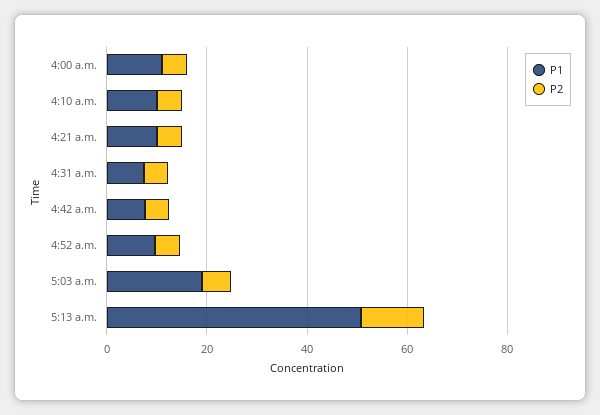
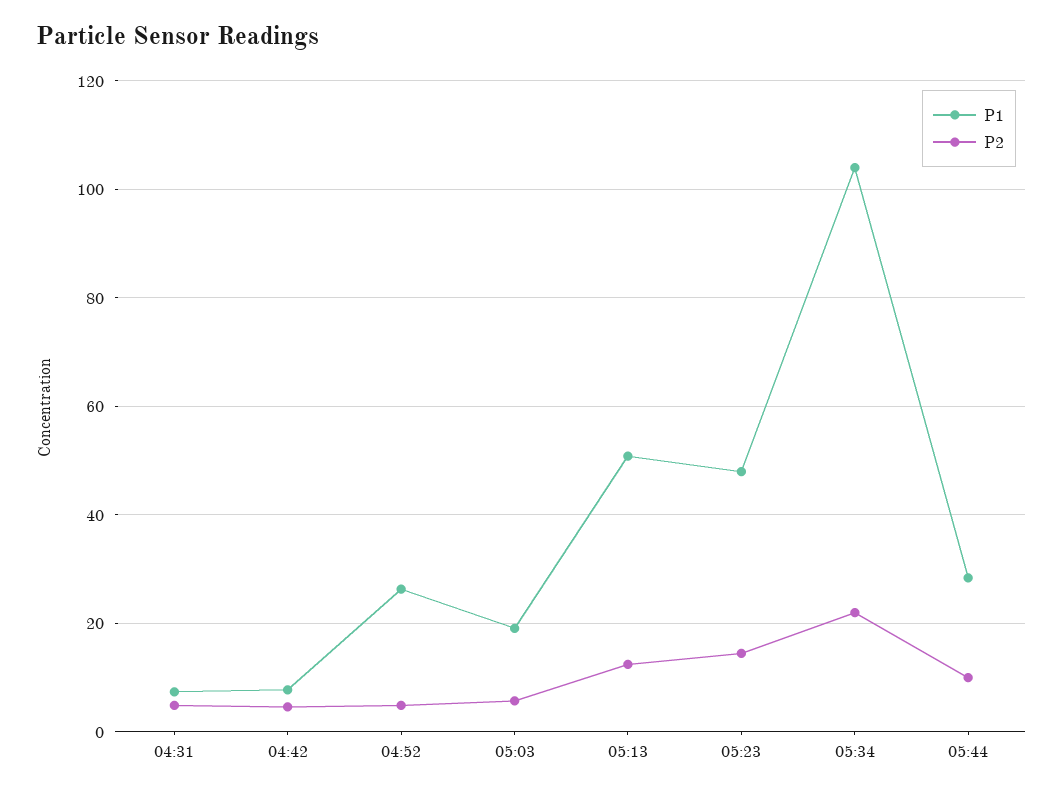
P1, 4:00 a.m.: 10 -> none
P2, 4:00 a.m.: 5 -> none
P1, 4:10 a.m.: 10 -> none
P2, 4:10 a.m.: 5 -> none
P1, 4:21 a.m.: 10 -> none
P2, 4:21 a.m.: 5 -> none
P1, 4:52 a.m.: 10 -> 26
P1, 05:23: none -> 48
P2, 05:23: none -> 14
P1, 05:34: none -> 104
P2, 05:34: none -> 22
P1, 05:44: none -> 28
P2, 05:44: none -> 10

